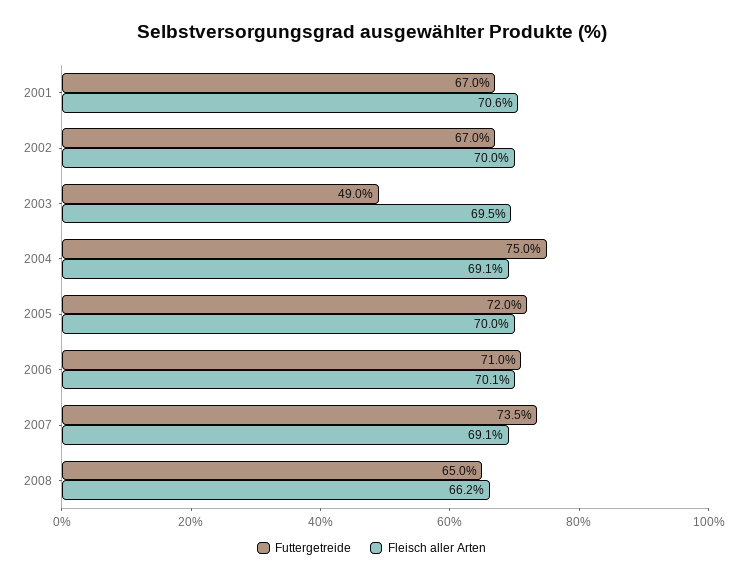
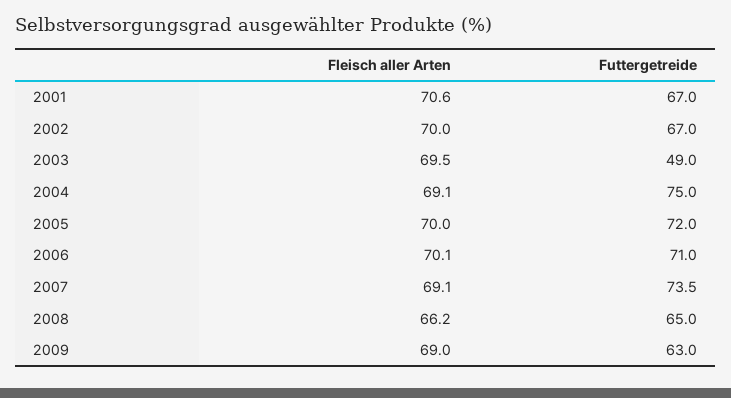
Fleisch aller Arten, 2009: none -> 69
Futtergetreide, 2009: none -> 63

